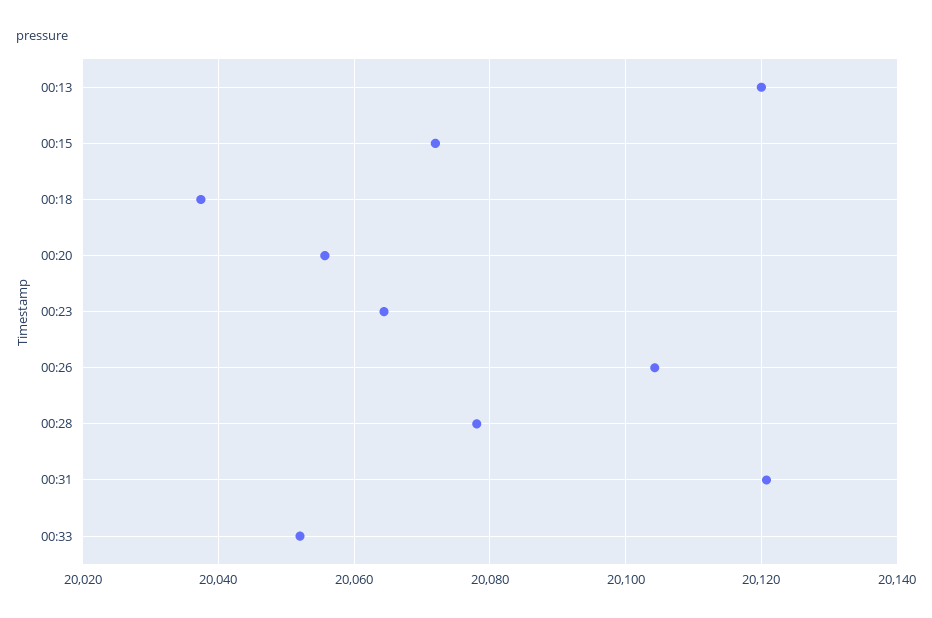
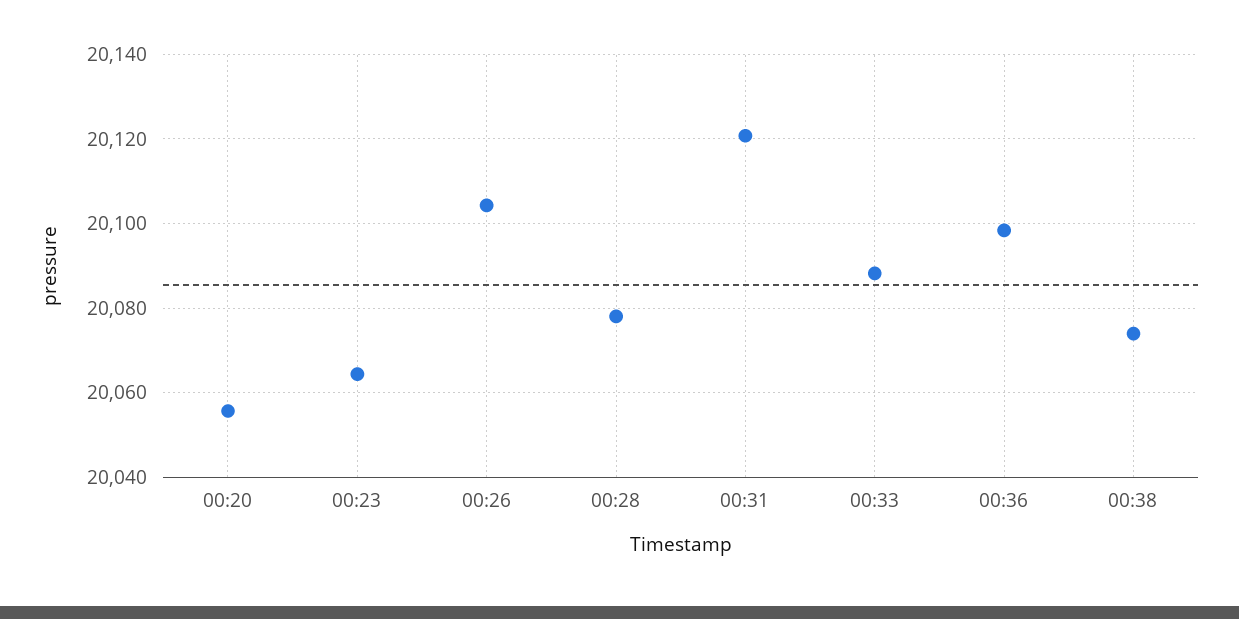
00:13: 20120 -> none
00:15: 20072 -> none
00:18: 20038 -> none
00:33: 20052 -> 20088
00:36: none -> 20098
00:38: none -> 20074

